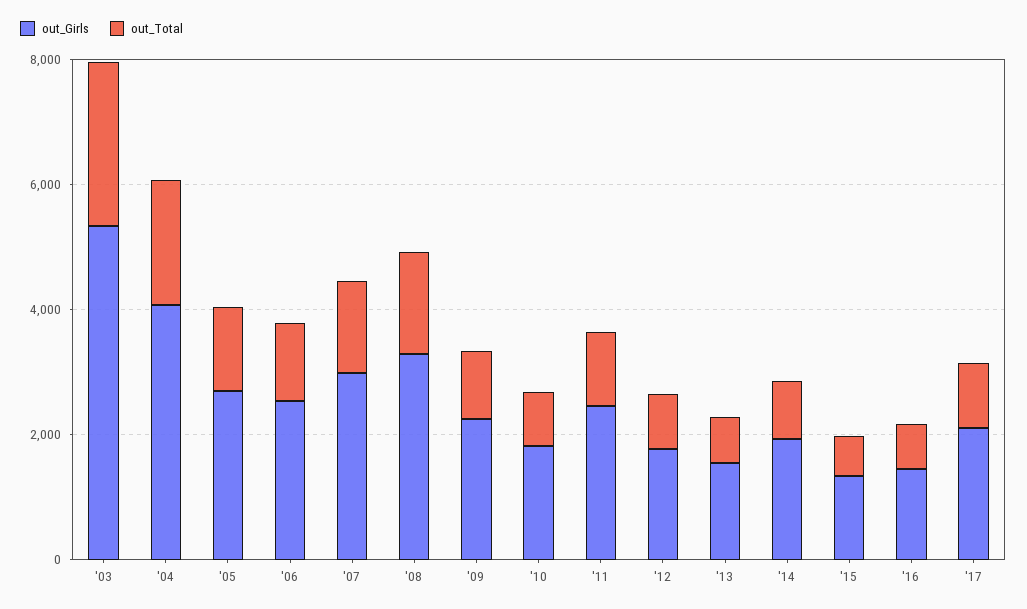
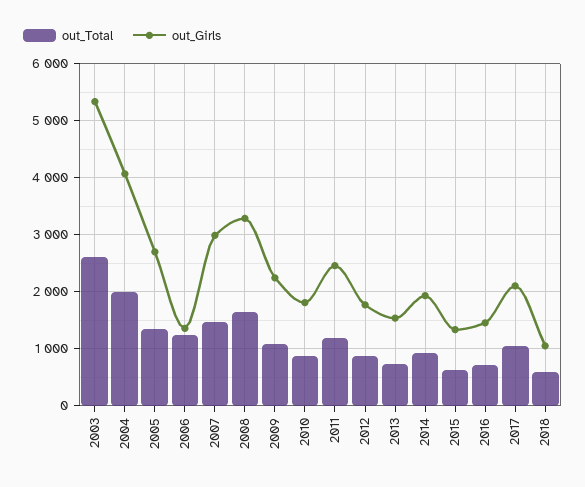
out_Girls, '06: 2500 -> 1400
out_Total, 2018: none -> 600
out_Girls, 2018: none -> 1000

